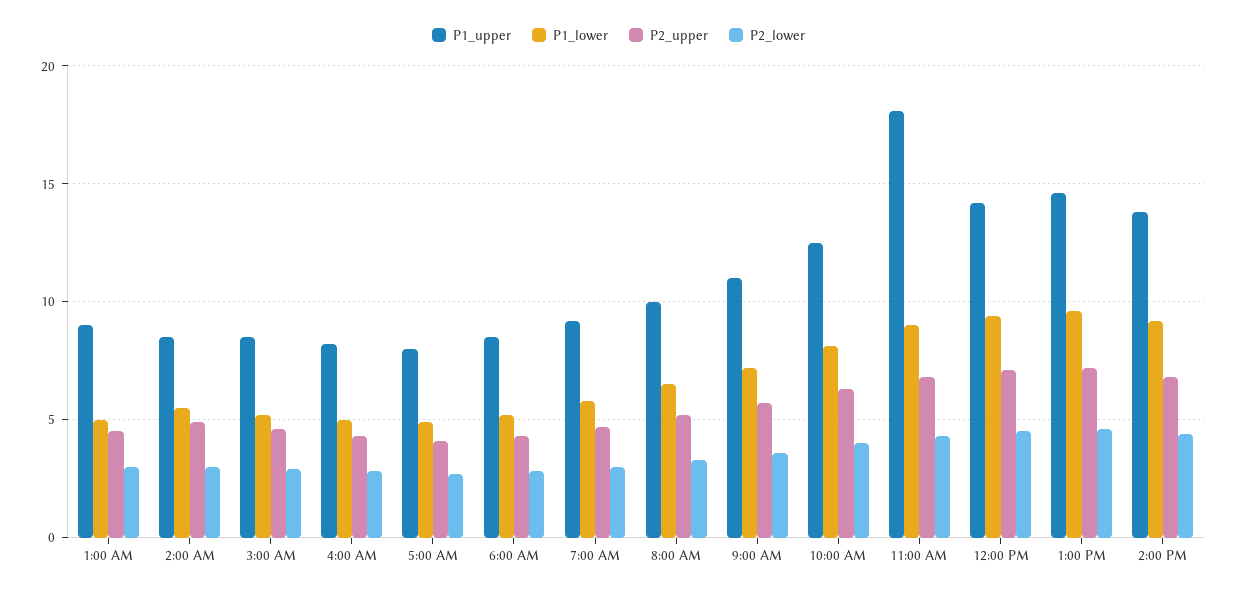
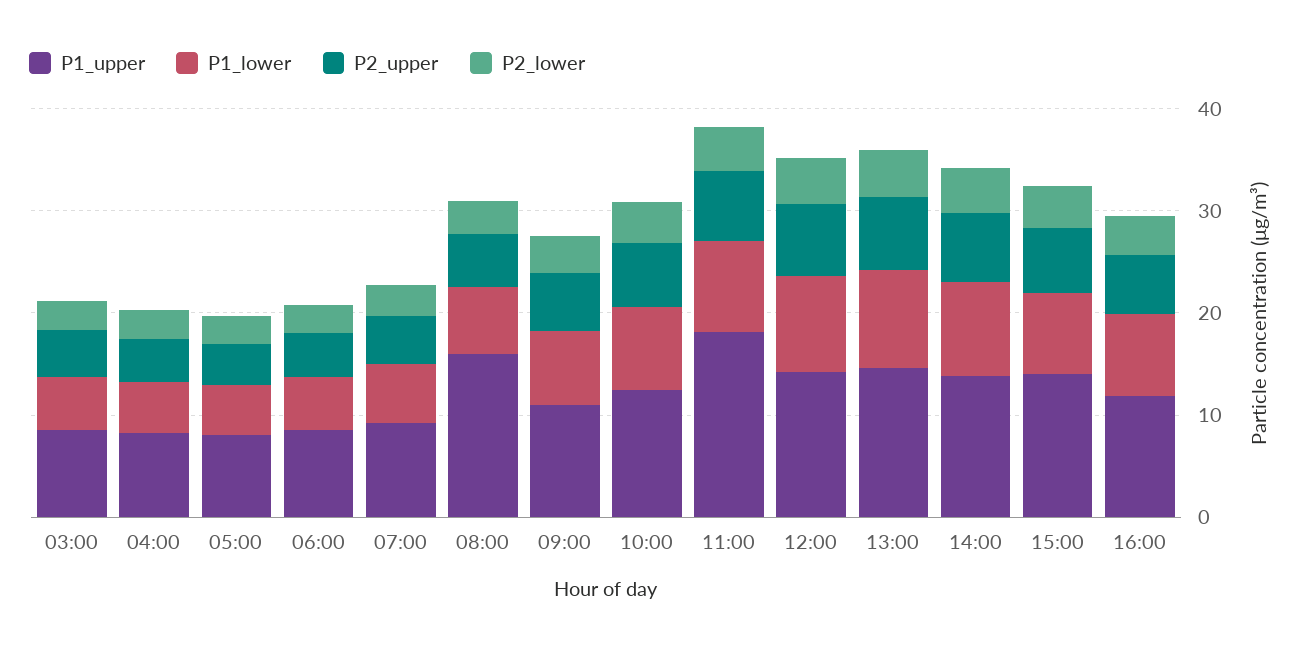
P1_upper, 1:00 AM: 9 -> none
P1_lower, 1:00 AM: 5 -> none
P2_upper, 1:00 AM: 4.5 -> none
P2_lower, 1:00 AM: 3 -> none
P1_upper, 2:00 AM: 8.5 -> none
P1_lower, 2:00 AM: 5.5 -> none
P2_upper, 2:00 AM: 5 -> none
P2_lower, 2:00 AM: 3 -> none
P1_upper, 8:00 AM: 10 -> 16
P1_upper, 15:00: none -> 14
P1_lower, 15:00: none -> 8
P2_upper, 15:00: none -> 6
P2_lower, 15:00: none -> 4
P1_upper, 16:00: none -> 12
P1_lower, 16:00: none -> 8
P2_upper, 16:00: none -> 6
P2_lower, 16:00: none -> 4

